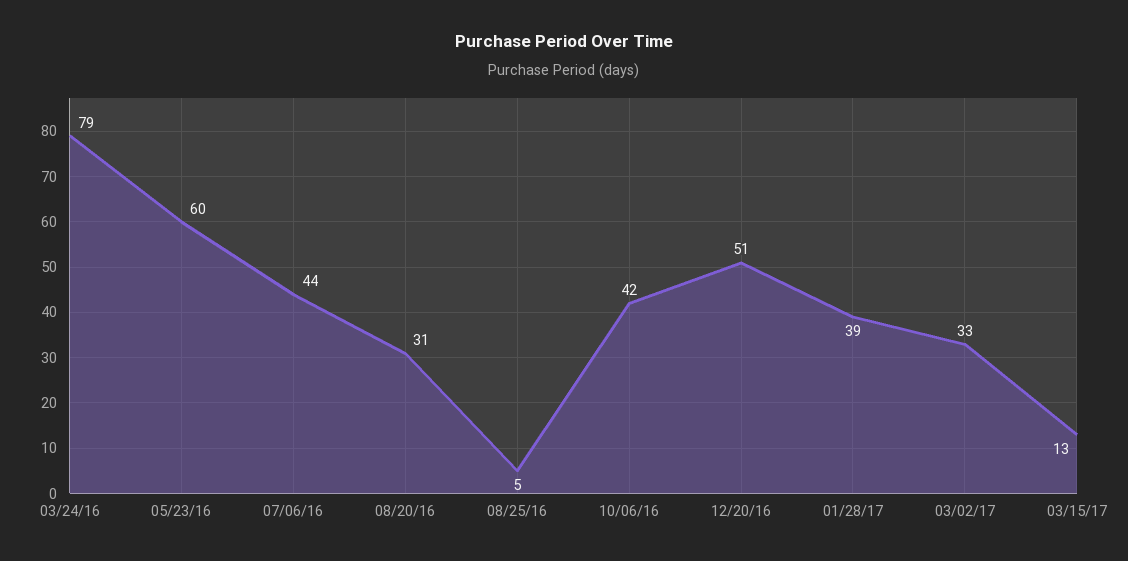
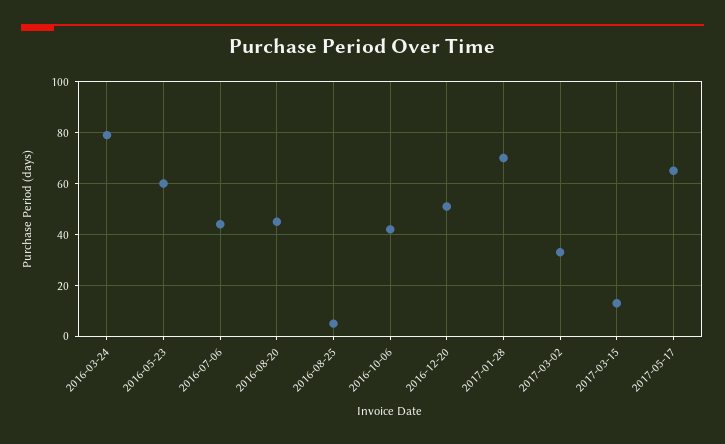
08/20/16: 31 -> 45
01/28/17: 39 -> 70
2017-05-17: none -> 65

